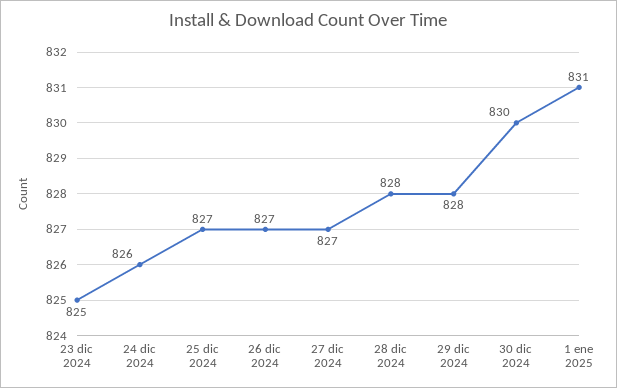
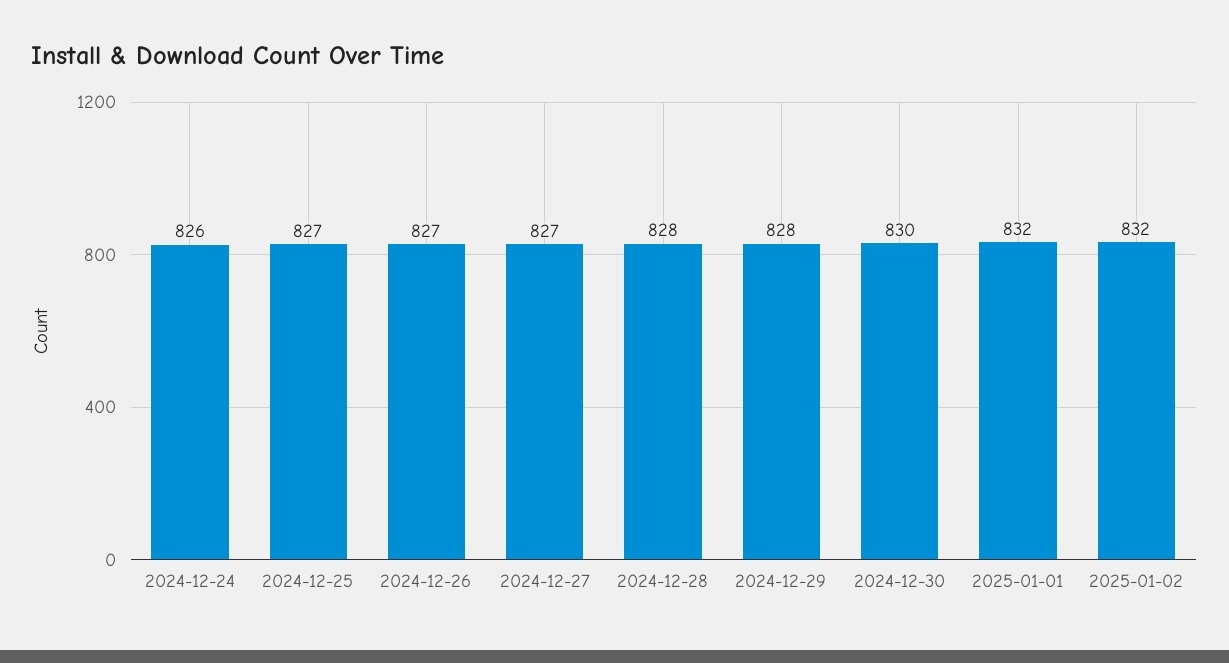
23 dic 2024: 825 -> none
1 ene 2025: 831 -> 832
2025-01-02: none -> 832

